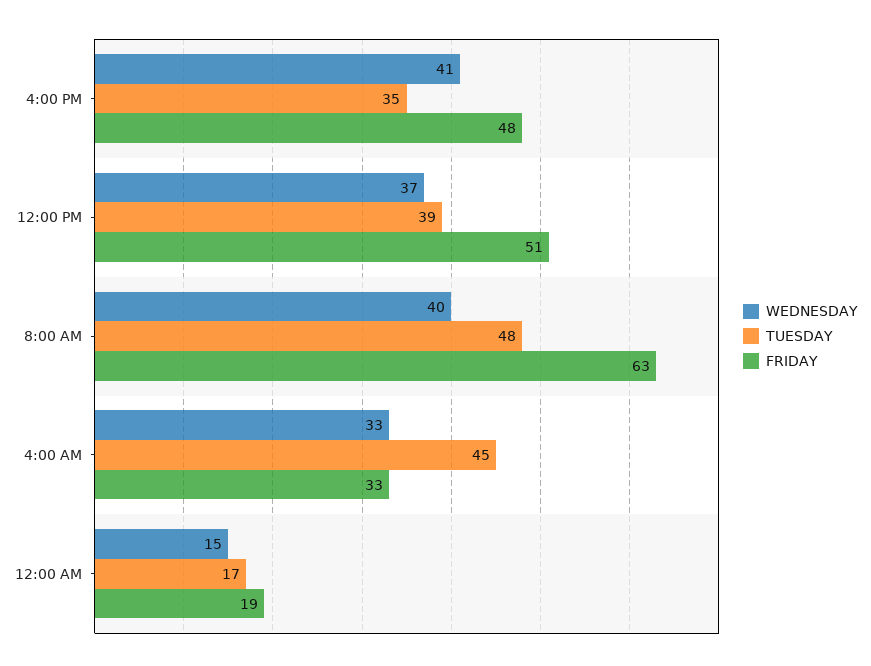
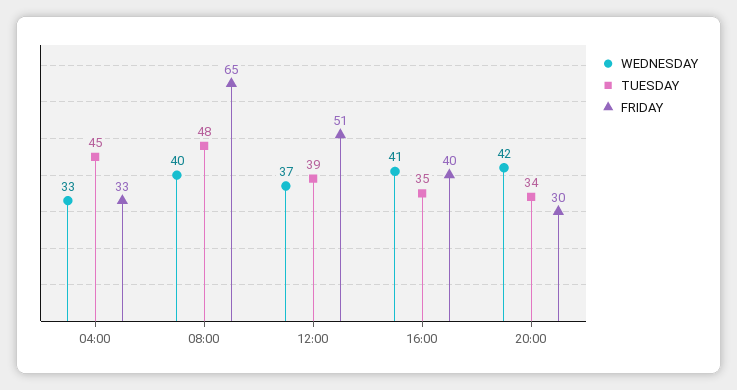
FRIDAY, 4:00 PM: 48 -> 40
FRIDAY, 8:00 AM: 63 -> 65
WEDNESDAY, 12:00 AM: 15 -> none
TUESDAY, 12:00 AM: 17 -> none
FRIDAY, 12:00 AM: 19 -> none
WEDNESDAY, 20:00: none -> 42
TUESDAY, 20:00: none -> 34
FRIDAY, 20:00: none -> 30

